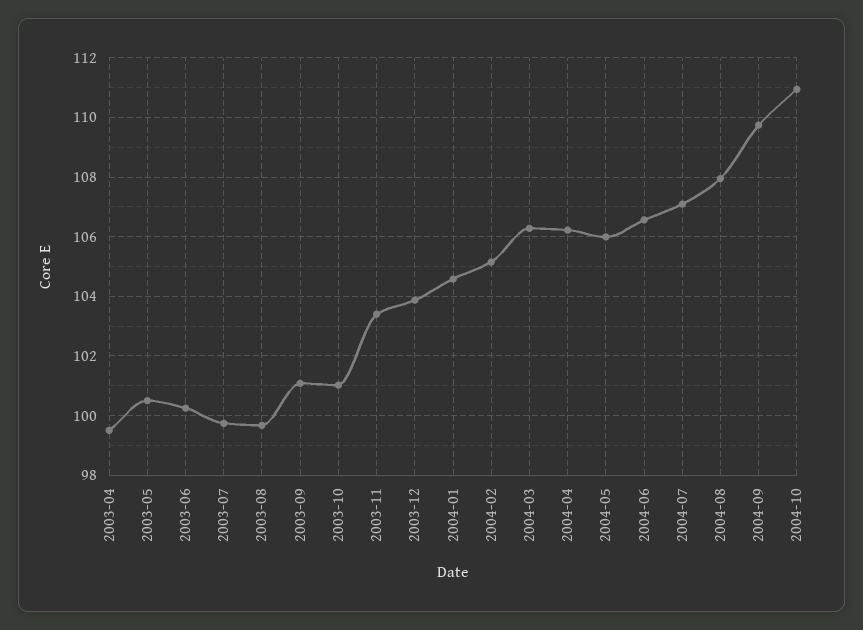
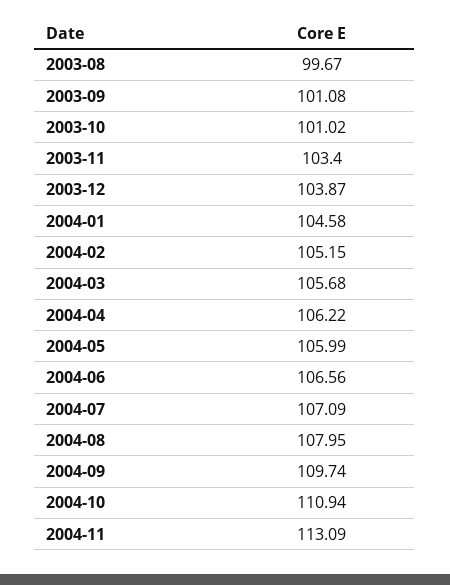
2003-04: 99.5 -> none
2003-05: 100.5 -> none
2003-06: 100.25 -> none
2003-07: 99.75 -> none
2004-03: 106.25 -> 105.68
2004-11: none -> 113.09

